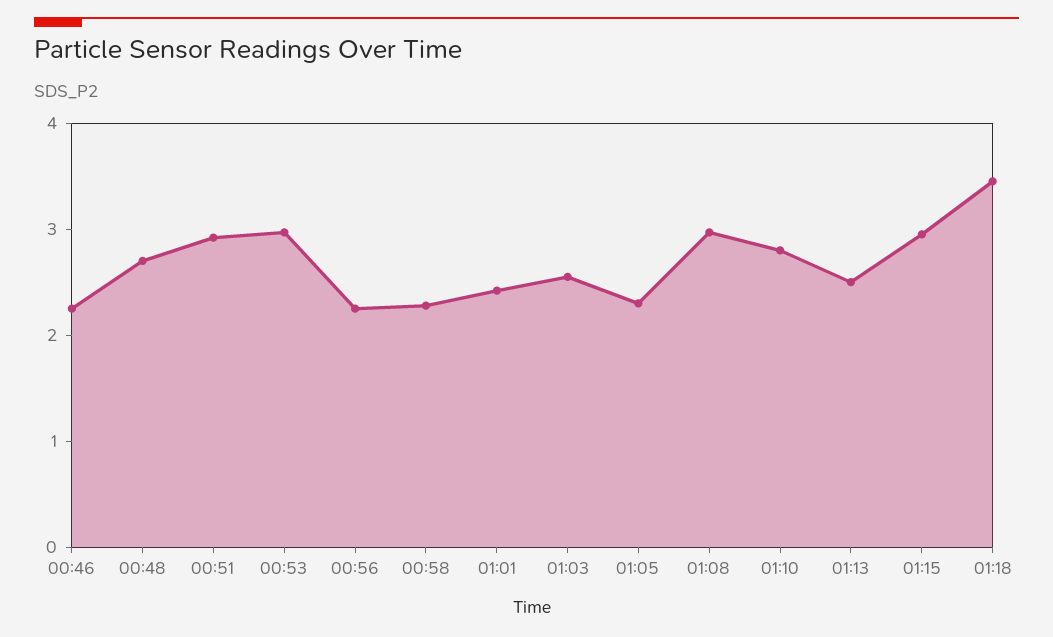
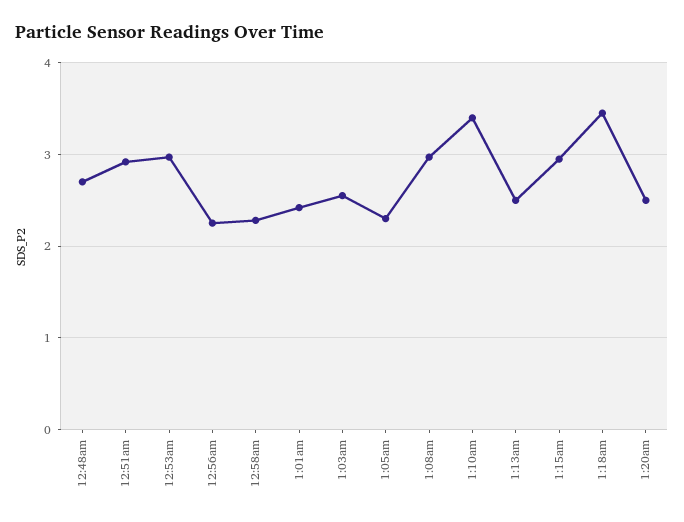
00:46: 2.2 -> none
01:10: 2.8 -> 3.4
1:20am: none -> 2.5

